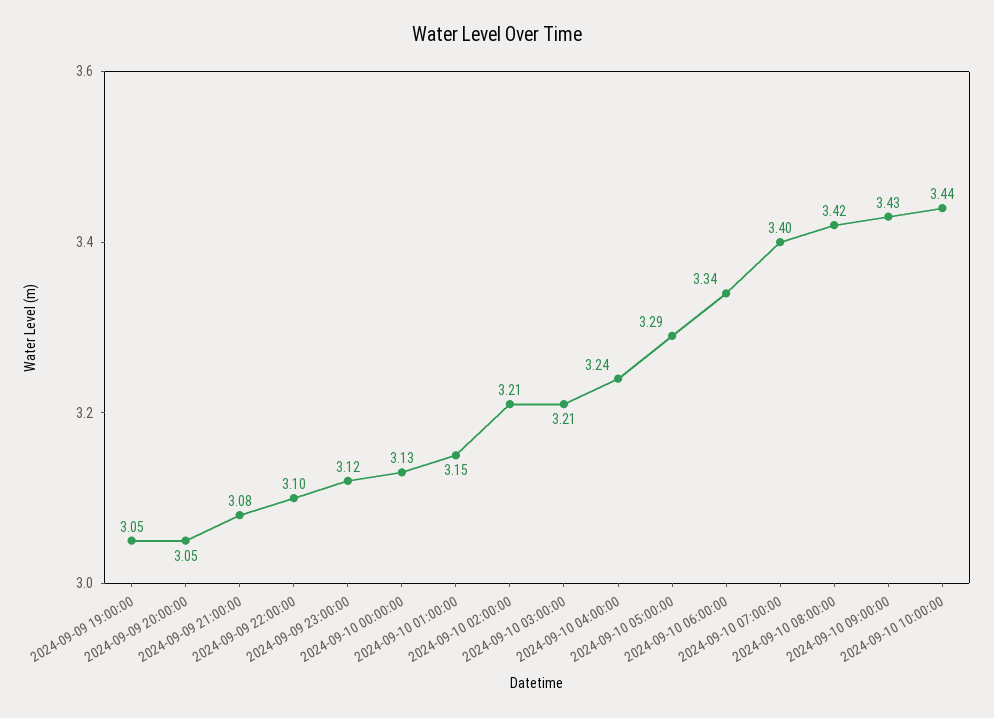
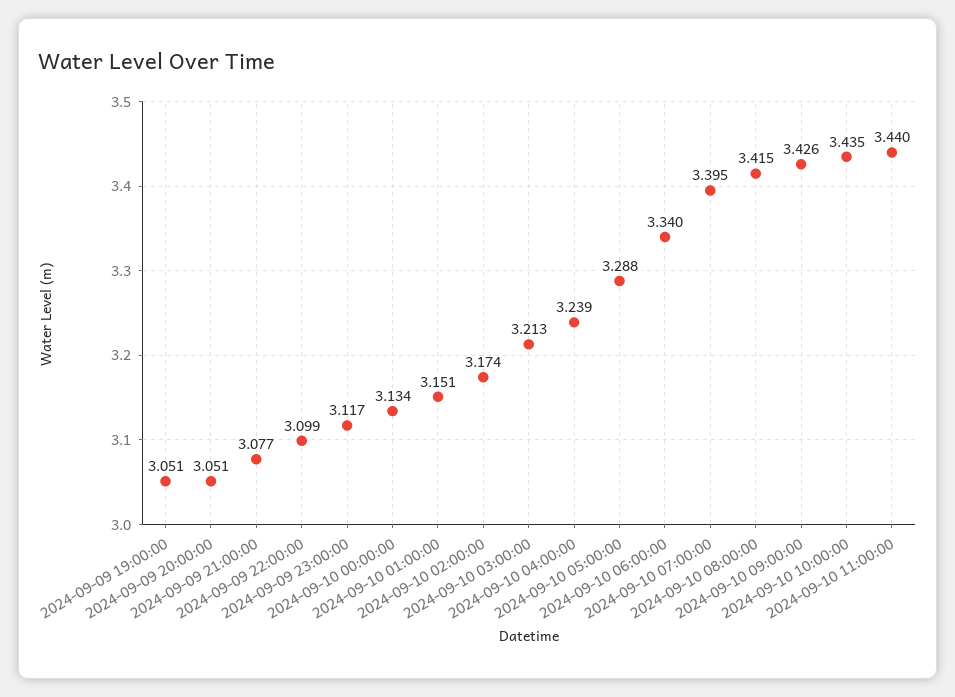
2024-09-10 02:00:00: 3.21 -> 3.174
2024-09-10 11:00:00: none -> 3.44

